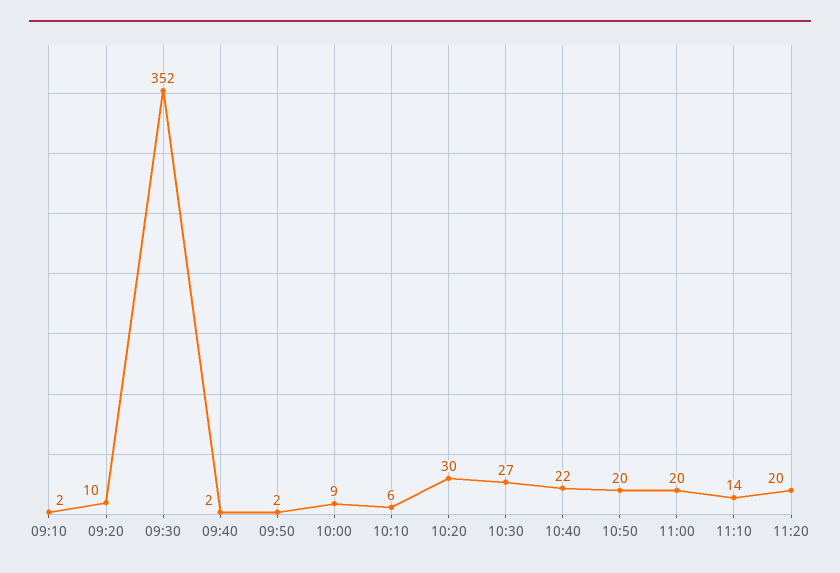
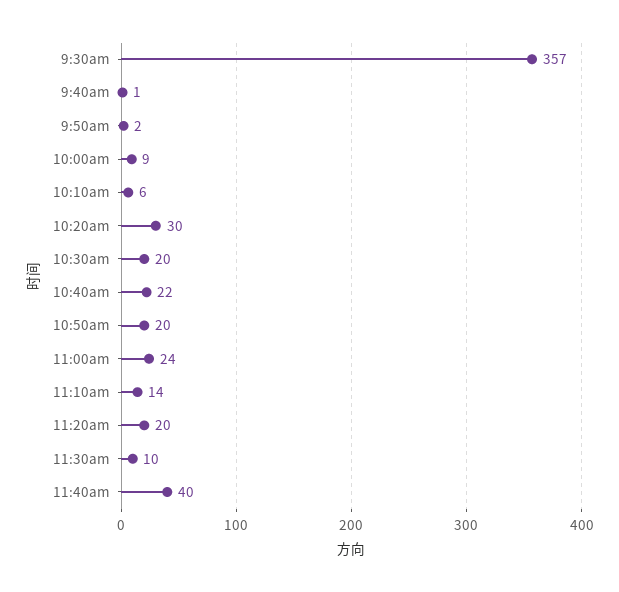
09:10: 2 -> none
09:20: 10 -> none
09:30: 352 -> 357
09:40: 2 -> 1
10:30: 27 -> 20
11:00: 20 -> 24
11:30am: none -> 10
11:40am: none -> 40

